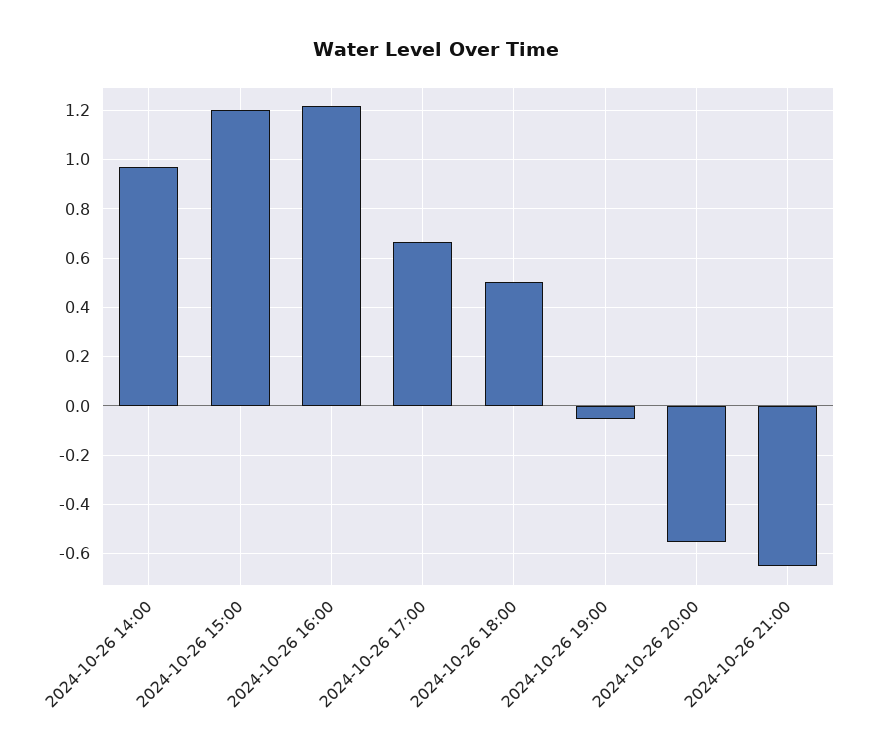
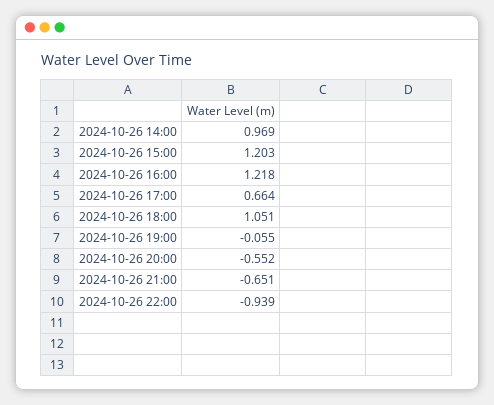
2024-10-26 18:00: 0.5 -> 1.051
2024-10-26 22:00: none -> -0.939

